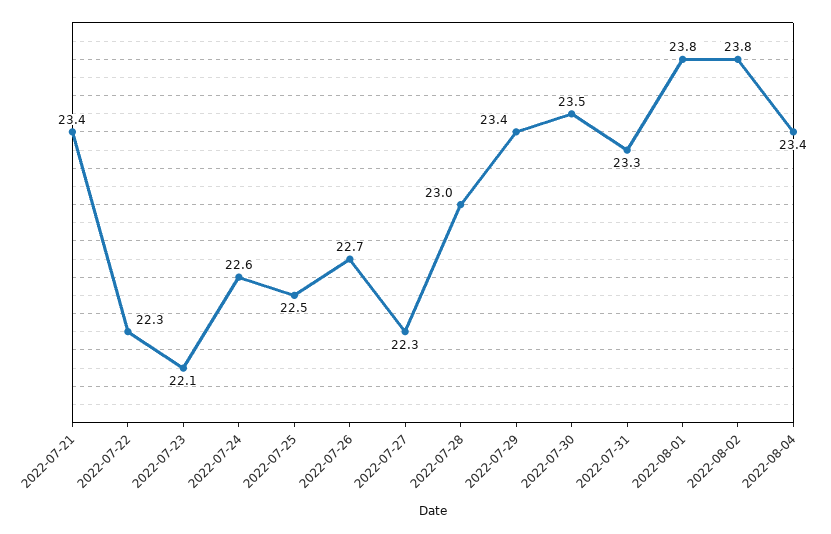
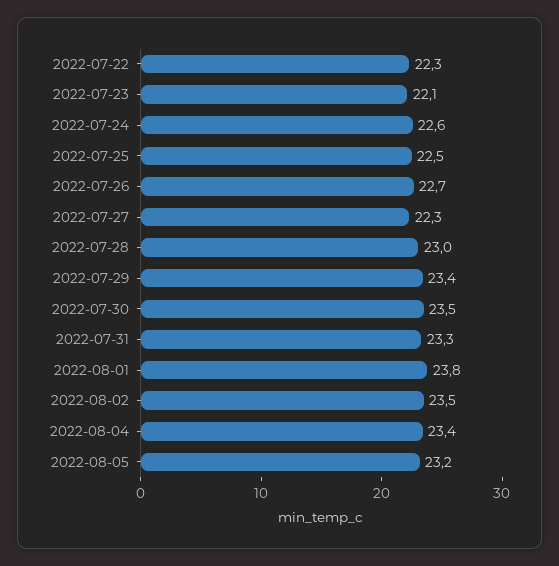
2022-07-21: 23.4 -> none
2022-08-02: 23.8 -> 23.5
2022-08-05: none -> 23.2

